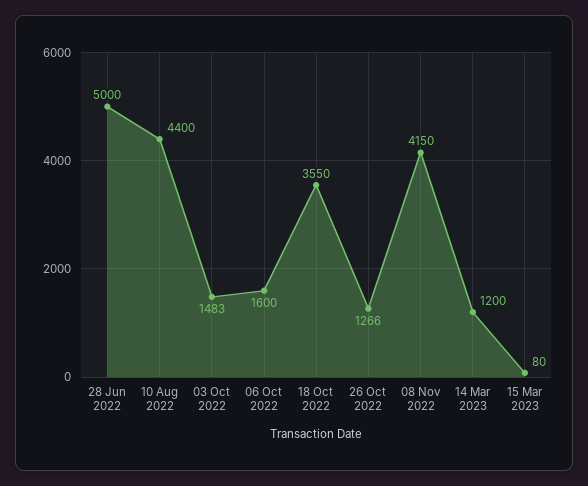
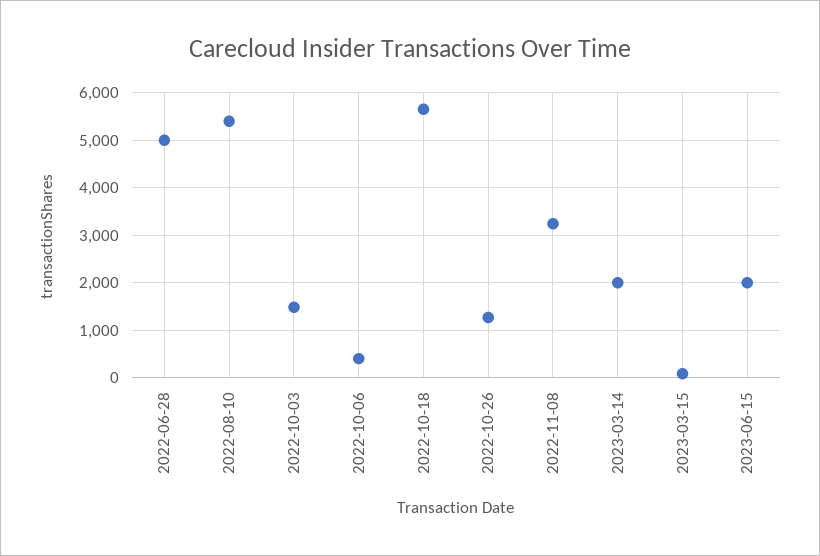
10 Aug 2022: 4400 -> 5400
06 Oct 2022: 1600 -> 400
18 Oct 2022: 3550 -> 5600
08 Nov 2022: 4150 -> 3200
14 Mar 2023: 1200 -> 2000
2023-06-15: none -> 2000

